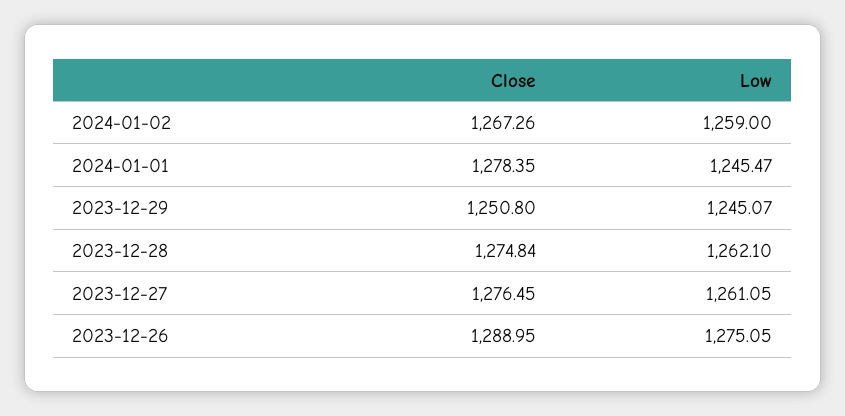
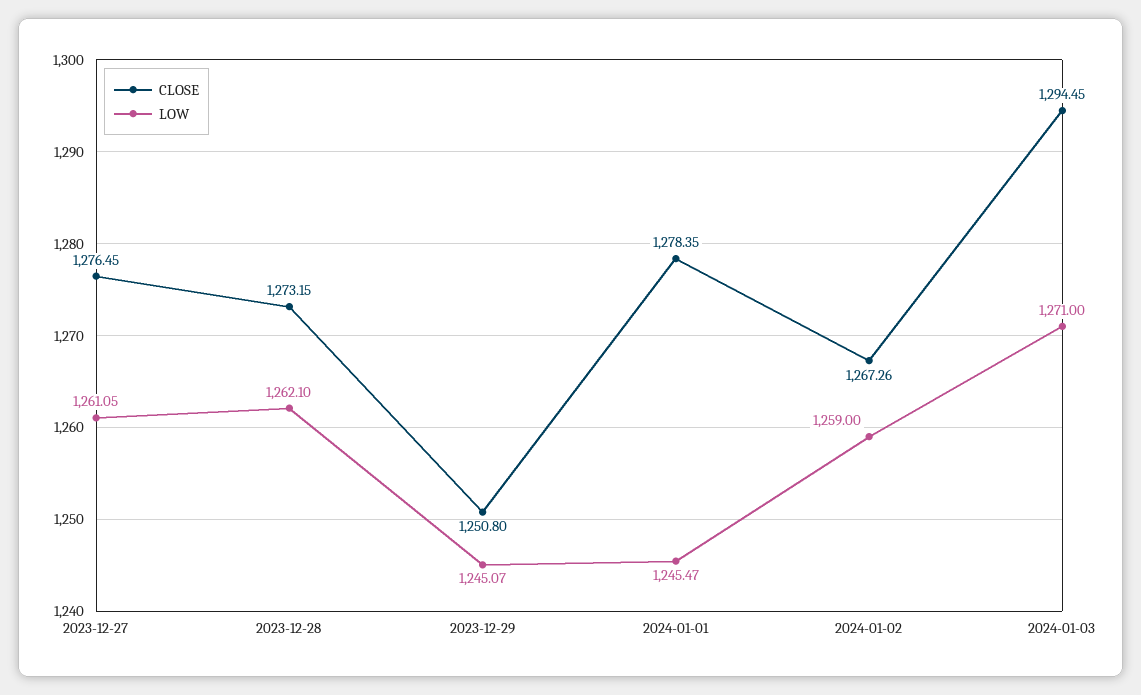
Close, 2023-12-28: 1274.84 -> 1273.15
Close, 2023-12-26: 1288.95 -> none
Low, 2023-12-26: 1275.05 -> none
Close, 2024-01-03: none -> 1294.45
Low, 2024-01-03: none -> 1271

